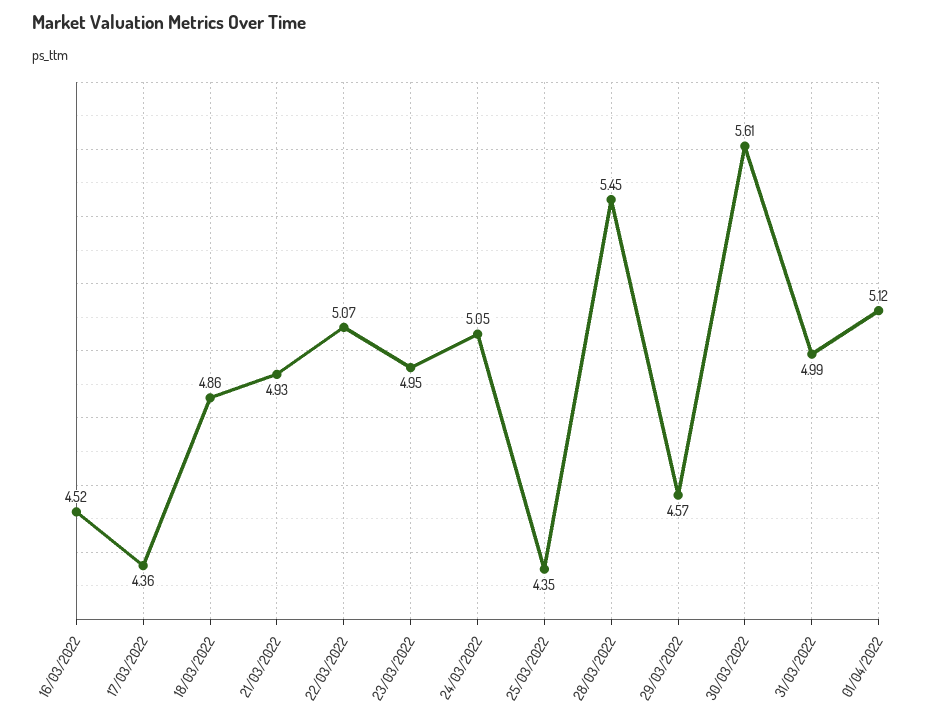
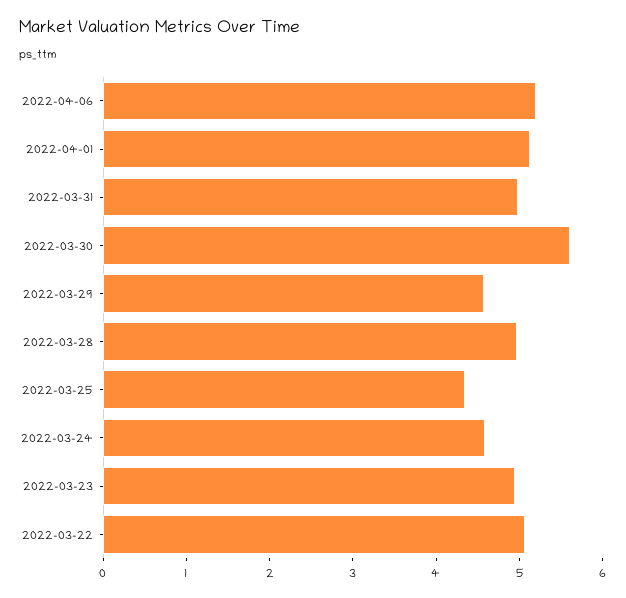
16/03/2022: 4.52 -> none
17/03/2022: 4.36 -> none
18/03/2022: 4.86 -> none
21/03/2022: 4.93 -> none
24/03/2022: 5.05 -> 4.6
28/03/2022: 5.45 -> 5
2022-04-06: none -> 5.2

